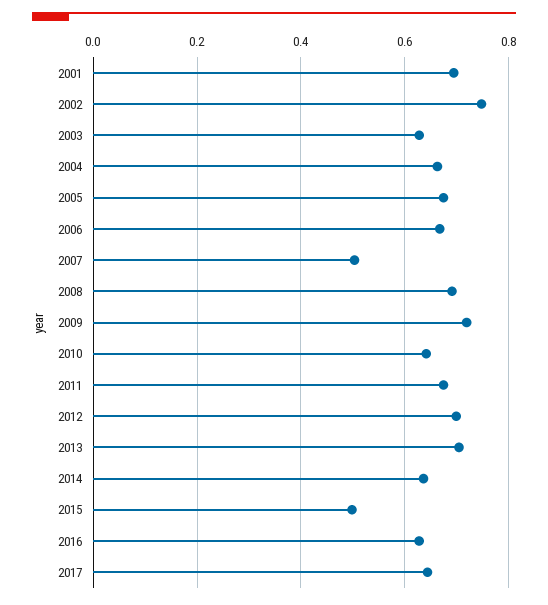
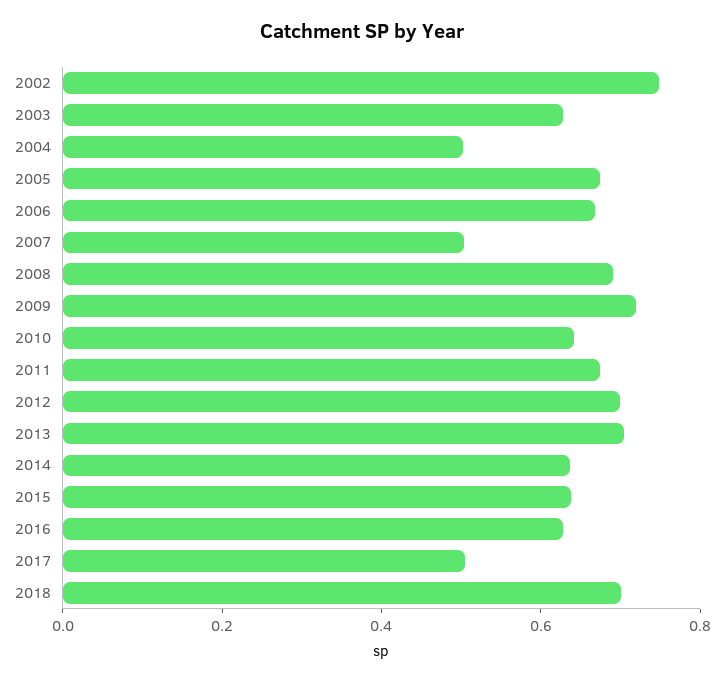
2001: 0.7 -> none
2004: 0.66 -> 0.5
2015: 0.5 -> 0.65
2017: 0.64 -> 0.5
2018: none -> 0.7

